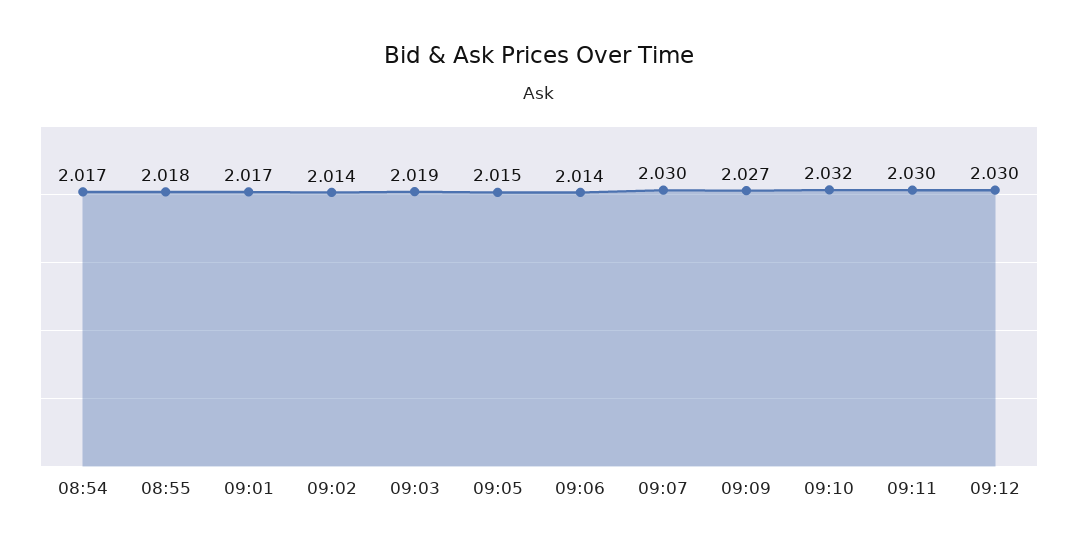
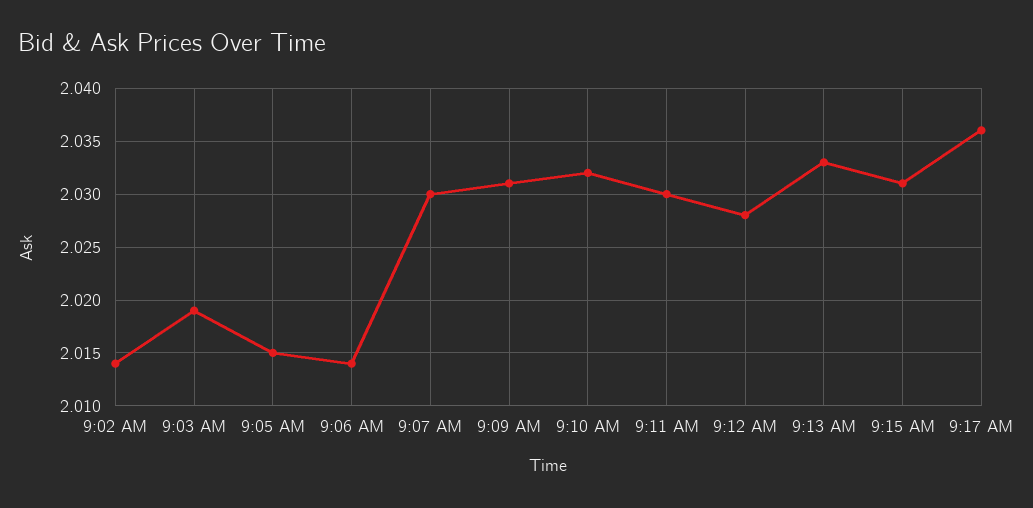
08:54: 2.017 -> none
08:55: 2.018 -> none
09:01: 2.017 -> none
09:09: 2.027 -> 2.031
09:12: 2.03 -> 2.028
9:13 AM: none -> 2.033
9:15 AM: none -> 2.031
9:17 AM: none -> 2.036

